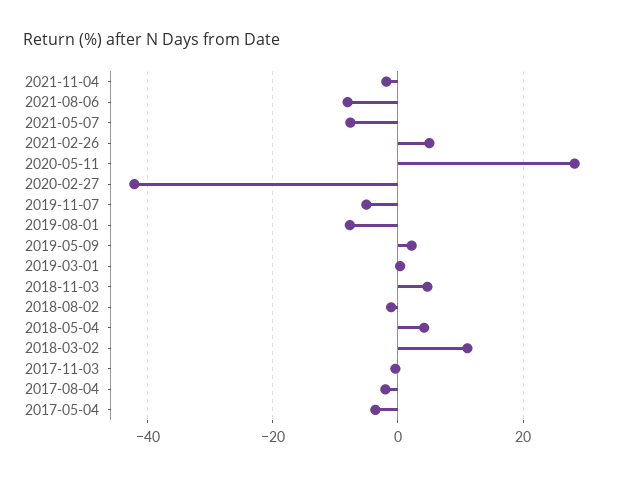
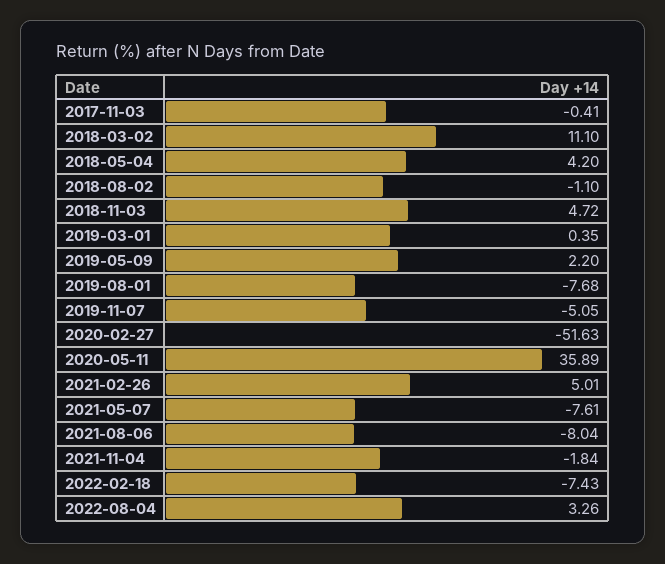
2020-05-11: 28 -> 35.89
2020-02-27: -42 -> -51.63
2017-08-04: -2 -> none
2017-05-04: -4 -> none
2022-02-18: none -> -7.43
2022-08-04: none -> 3.26

